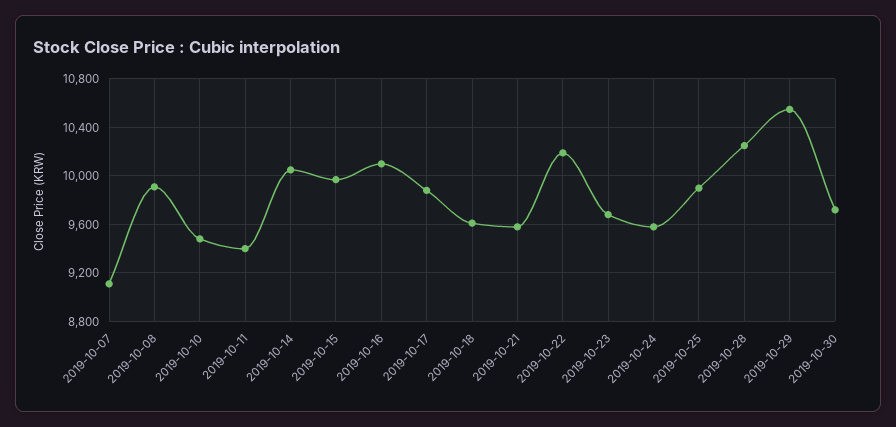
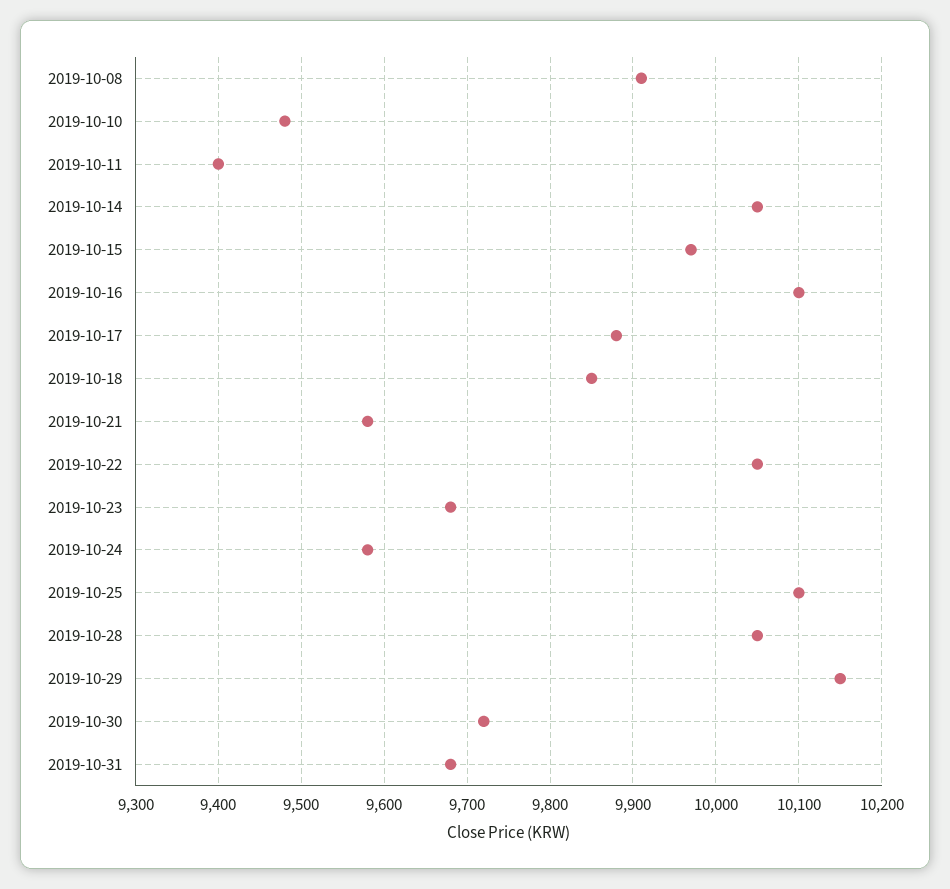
2019-10-07: 9100 -> none
2019-10-18: 9600 -> 9850
2019-10-22: 10200 -> 10050
2019-10-25: 9900 -> 10100
2019-10-28: 10250 -> 10050
2019-10-29: 10550 -> 10150
2019-10-31: none -> 9680

